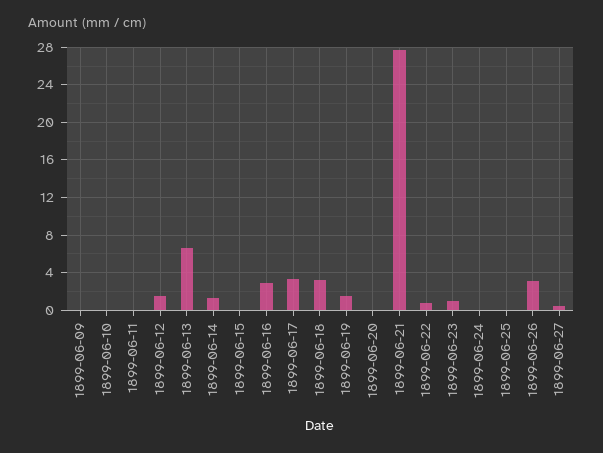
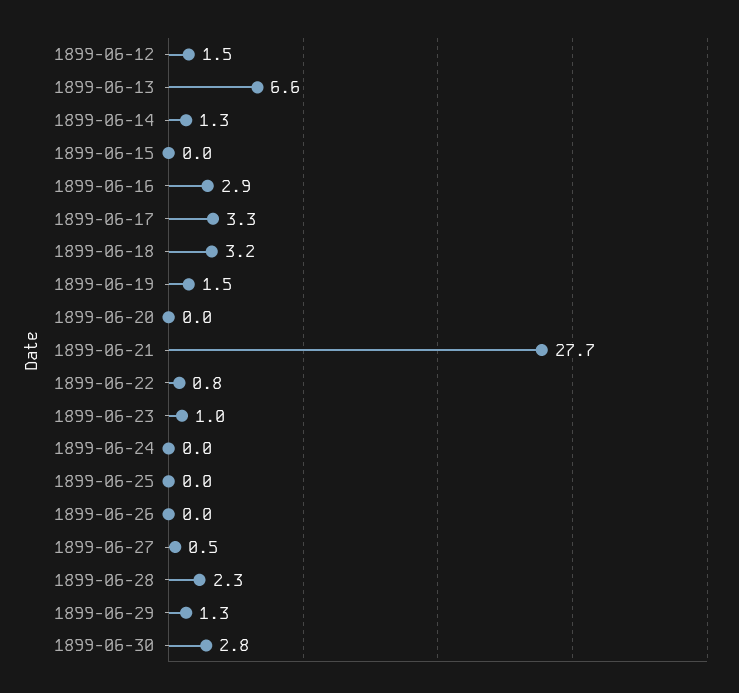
1899-06-09: 0 -> none
1899-06-10: 0 -> none
1899-06-11: 0 -> none
1899-06-26: 3 -> 0
1899-06-28: none -> 2.3
1899-06-29: none -> 1.3
1899-06-30: none -> 2.8

